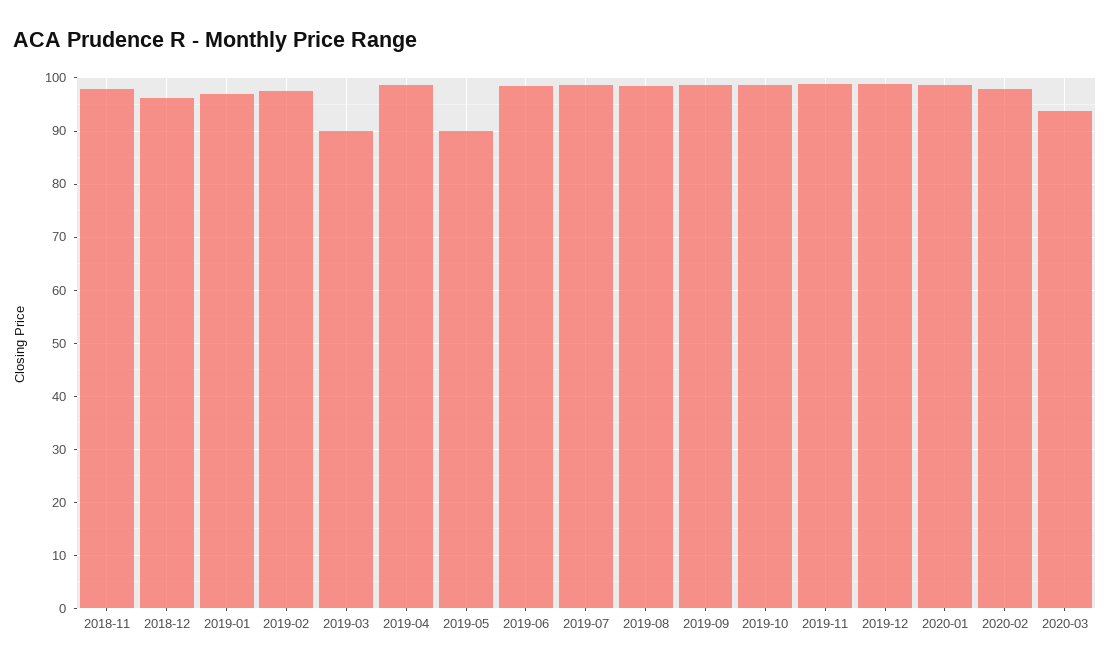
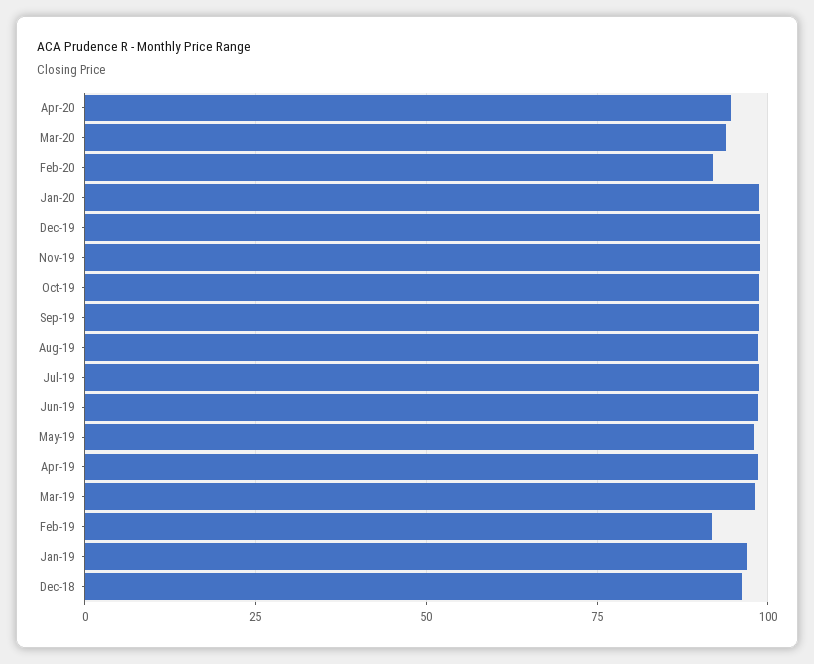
2018-11: 98 -> none
2019-02: 98 -> 92.5
2019-03: 90 -> 97.5
2019-05: 90 -> 97.5
2020-02: 98 -> 92.5
Apr-20: none -> 95

